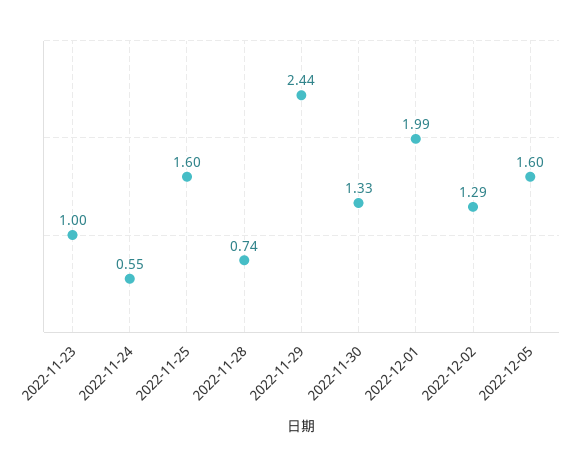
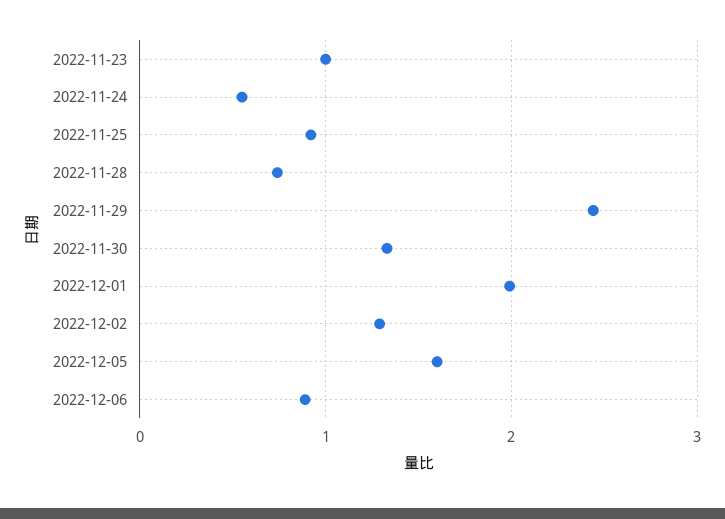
2022-11-25: 1.6 -> 0.9
2022-12-06: none -> 0.9

